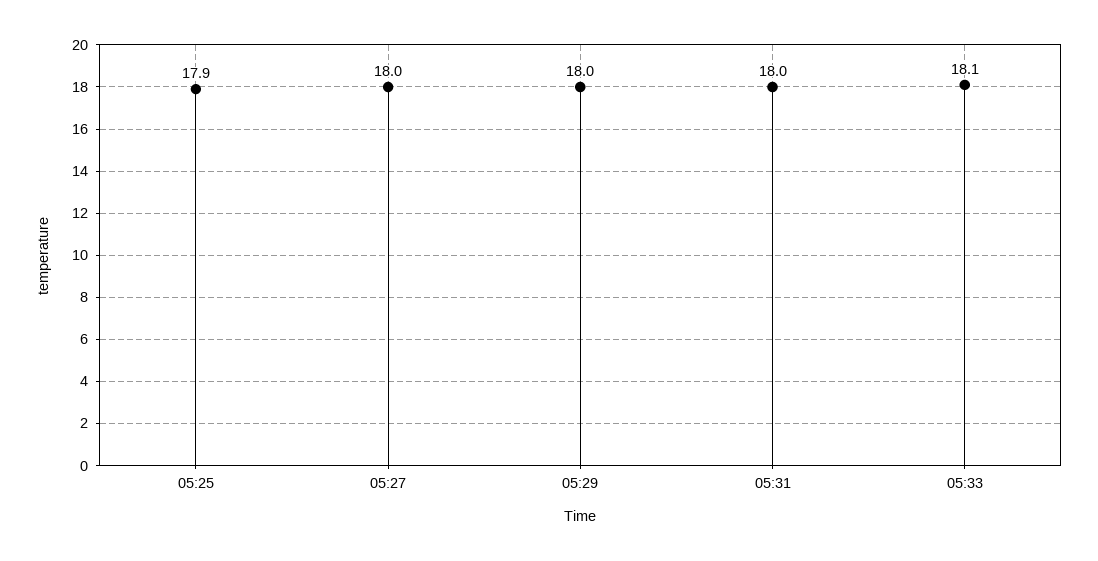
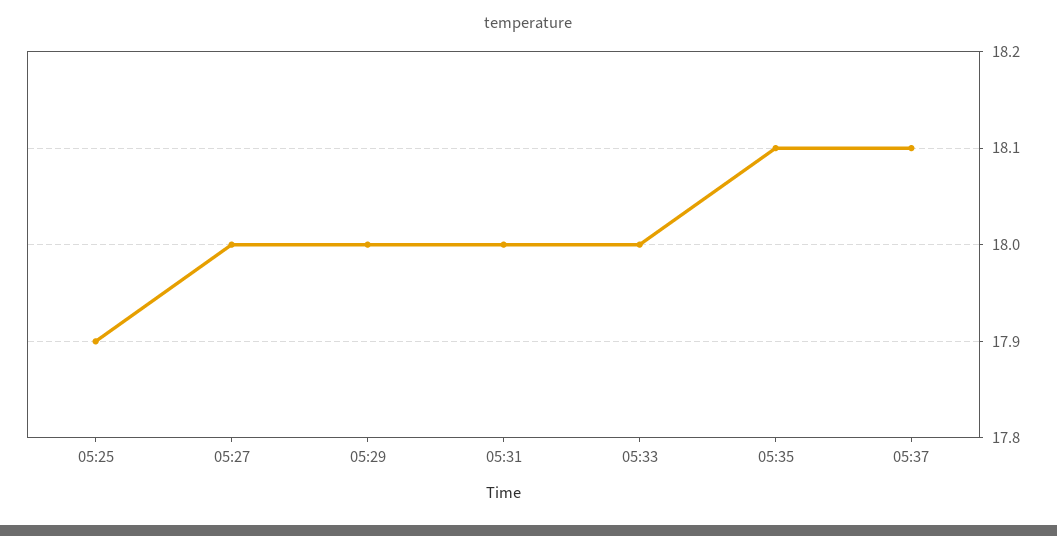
05:33: 18.1 -> 18
05:35: none -> 18.1
05:37: none -> 18.1

